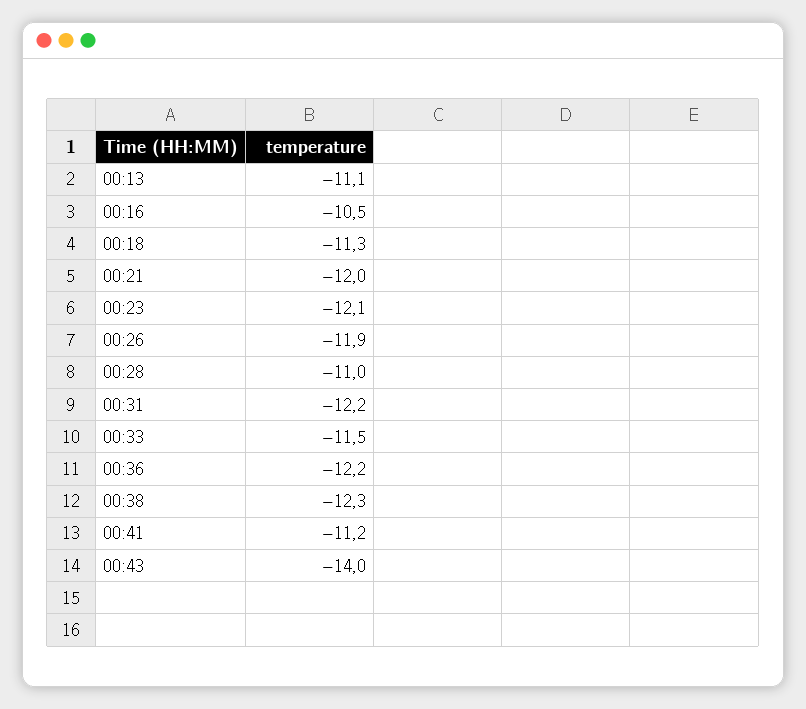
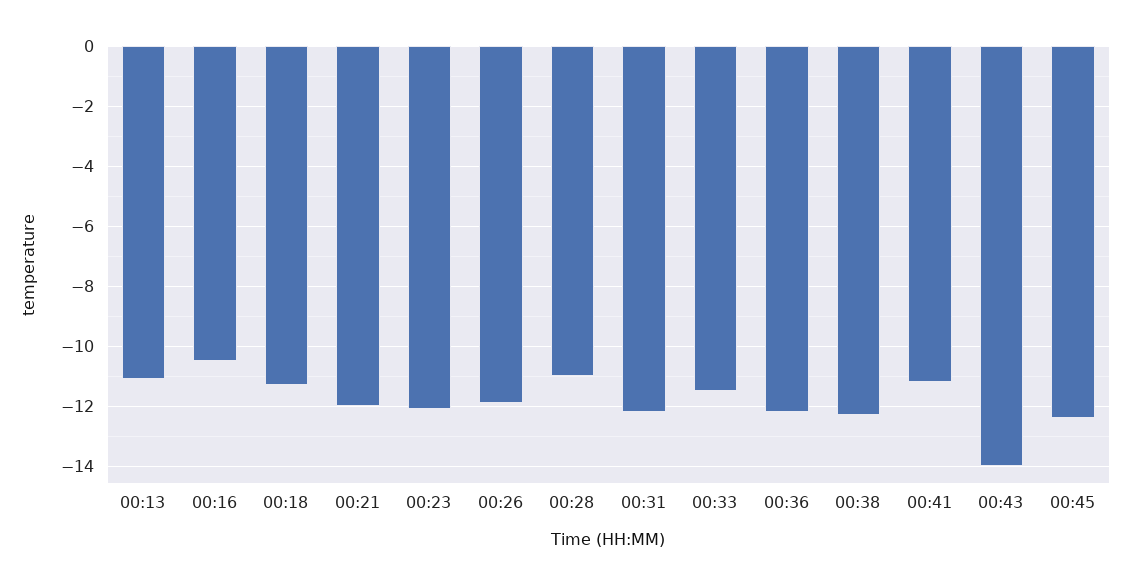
00:45: none -> -12.5

